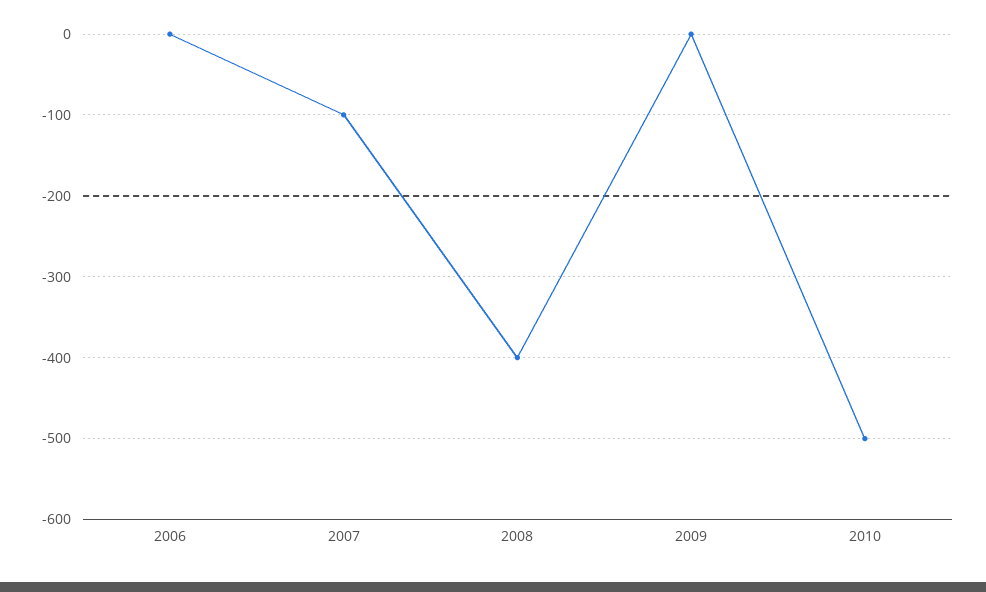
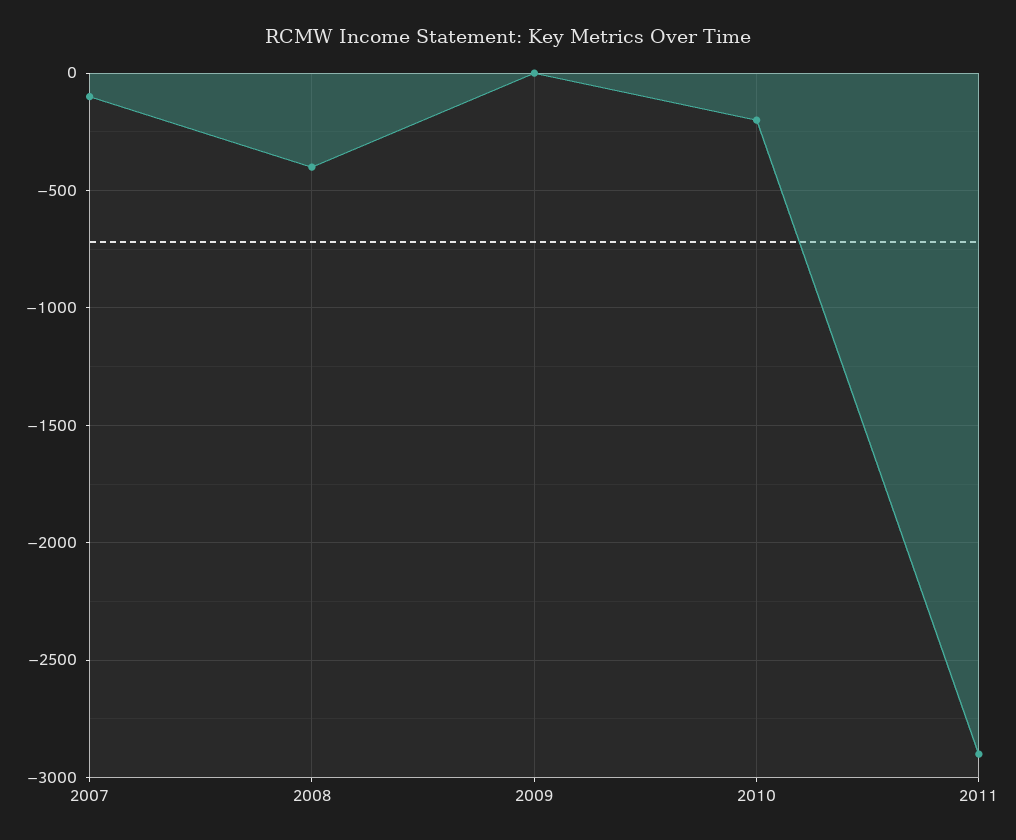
2006: 0 -> none
2010: -500 -> -200
2011: none -> -2900

